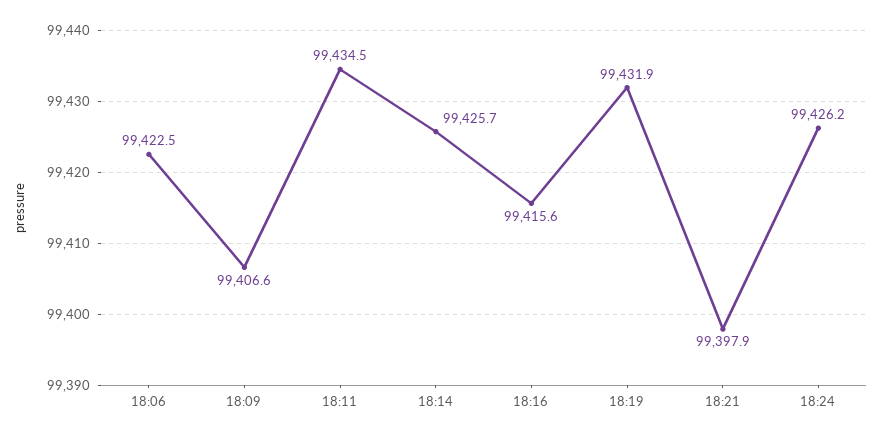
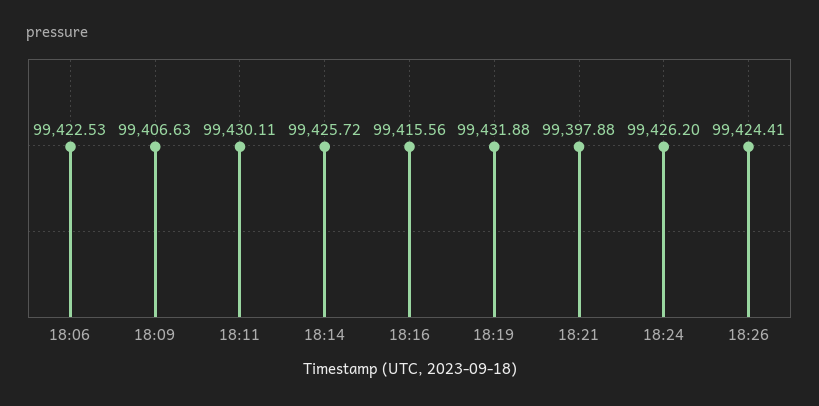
18:11: 99434.5 -> 99430.11
18:26: none -> 99424.41

